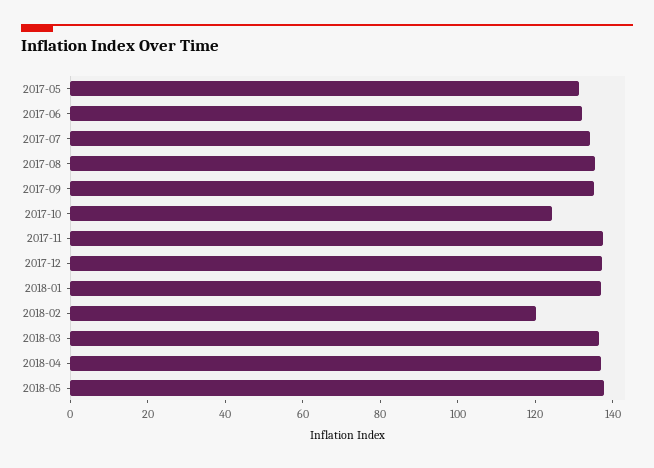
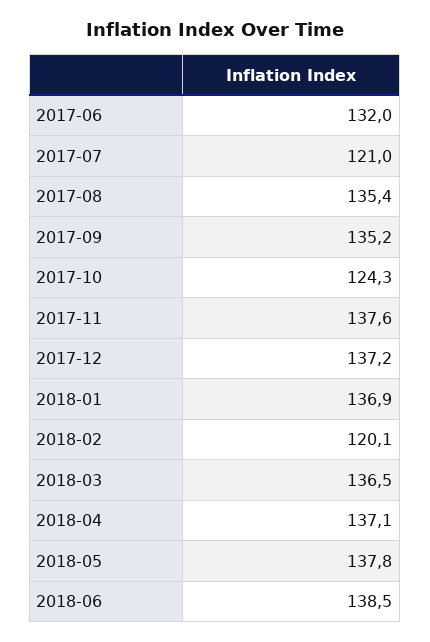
2017-05: 130 -> none
2017-07: 135 -> 121
2018-06: none -> 138.5

